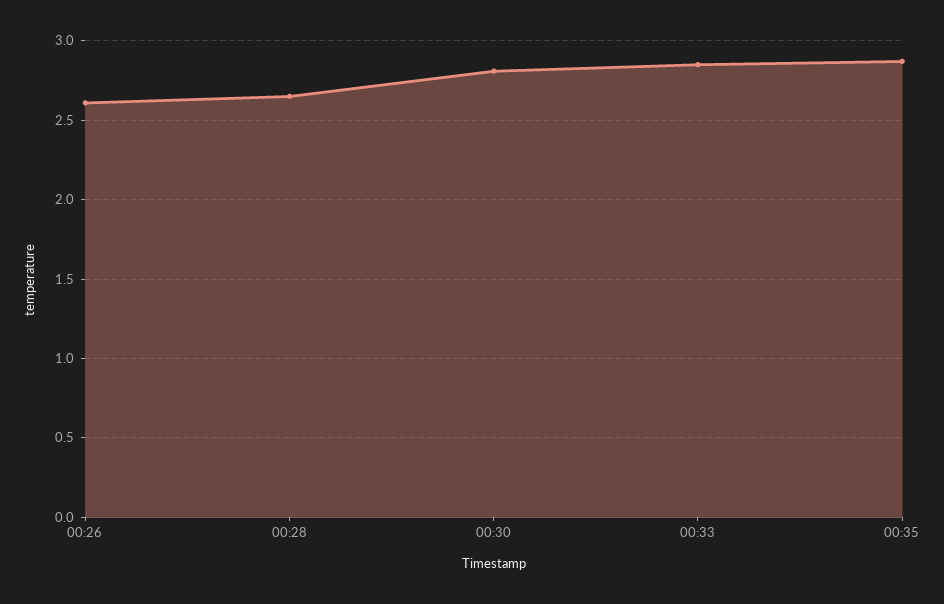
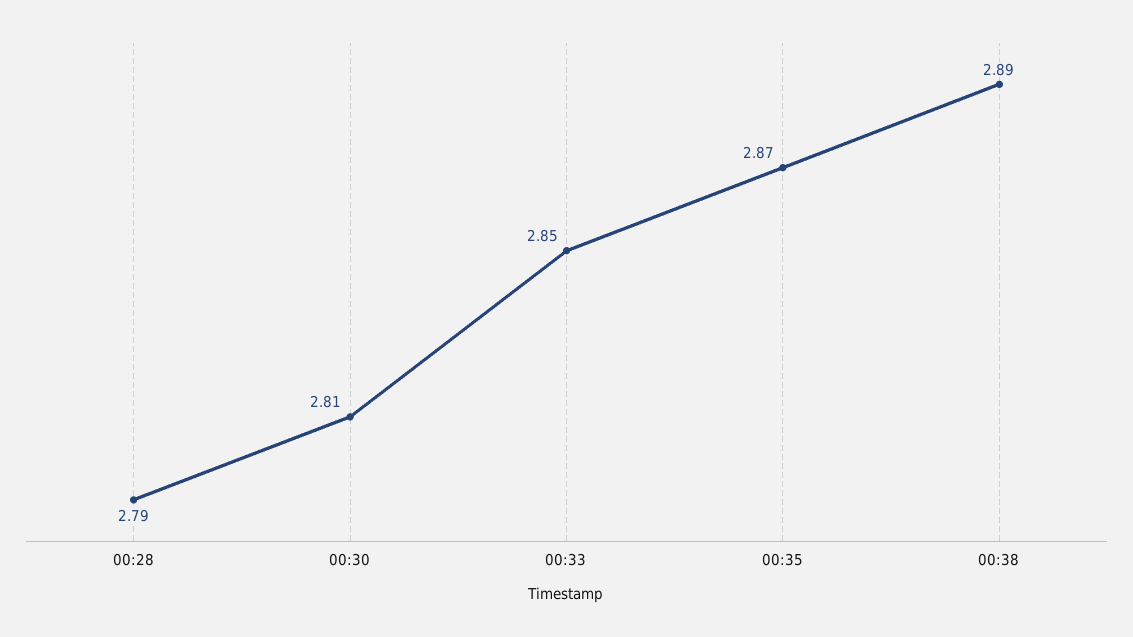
00:26: 2.6 -> none
00:28: 2.65 -> 2.79
00:38: none -> 2.89

